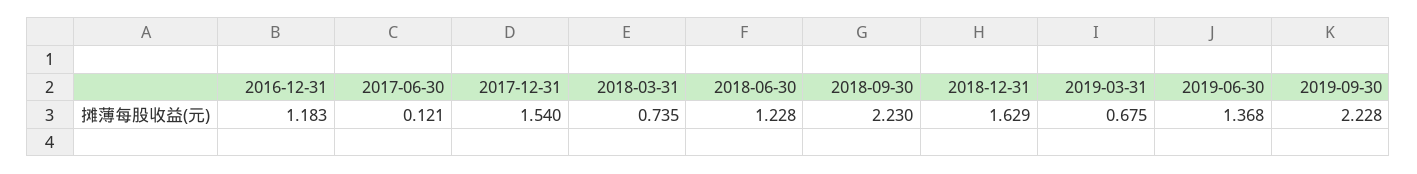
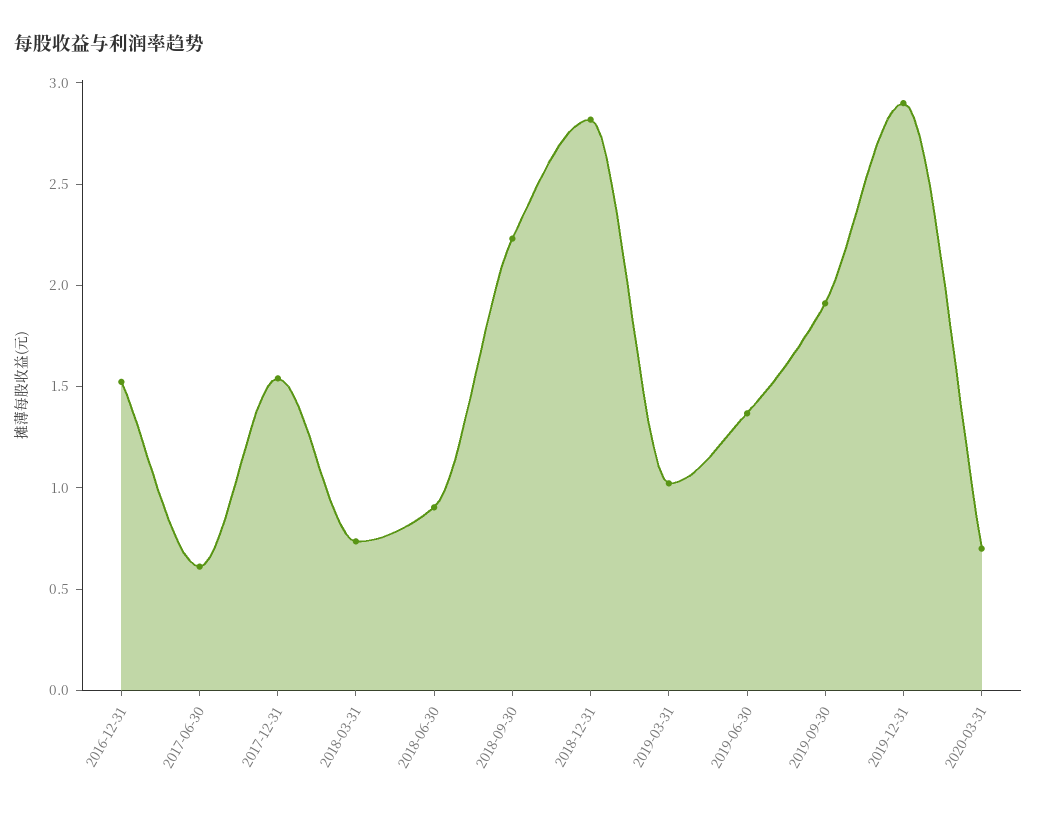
2016-12-31: 1.183 -> 1.5
2017-06-30: 0.121 -> 0.6
2018-06-30: 1.228 -> 0.9
2018-12-31: 1.629 -> 2.8
2019-03-31: 0.675 -> 1
2019-09-30: 2.228 -> 1.9
2019-12-31: none -> 2.9
2020-03-31: none -> 0.7

